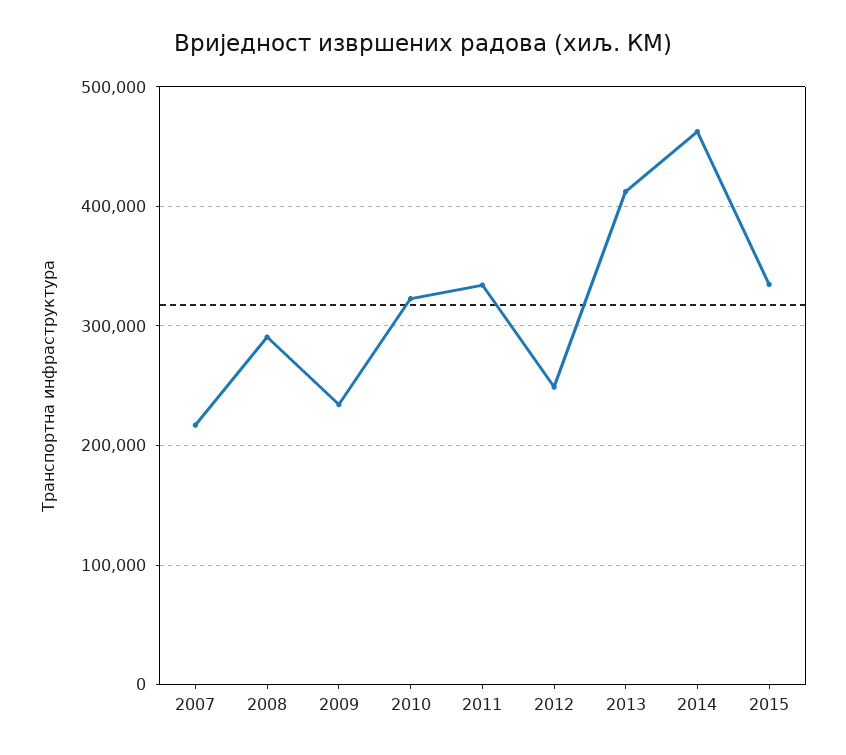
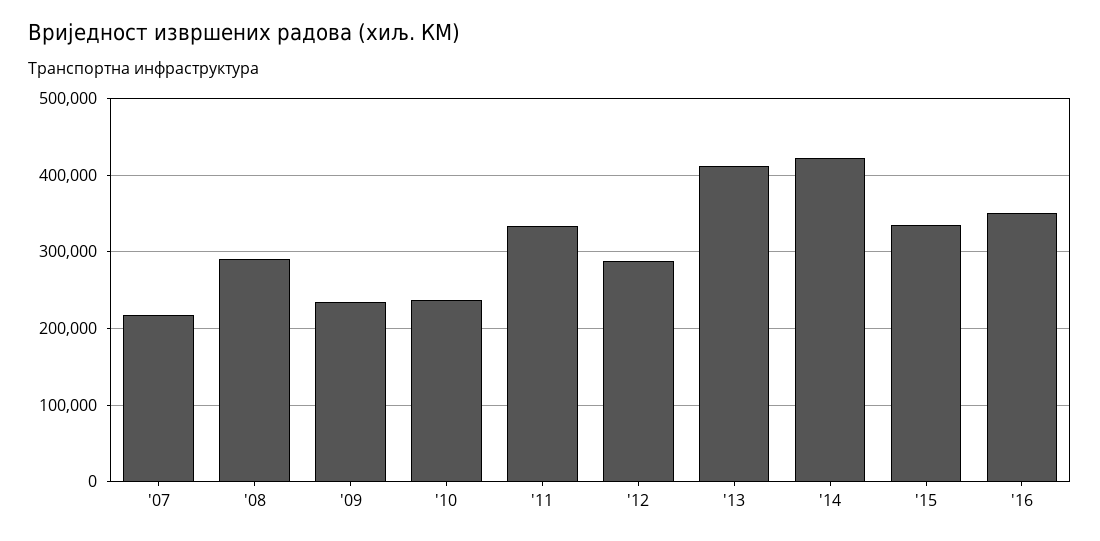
2010: 320000 -> 240000
2012: 250000 -> 290000
2014: 460000 -> 420000
'16: none -> 350000

